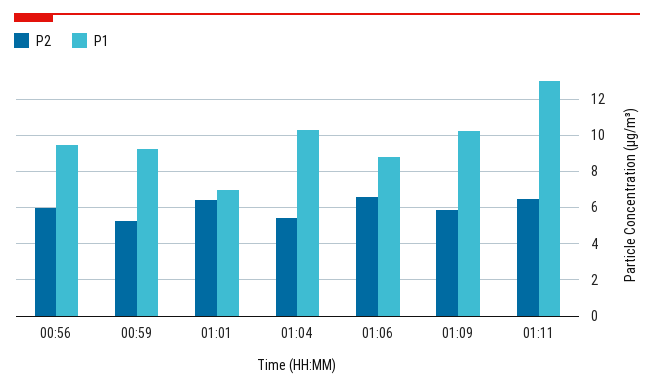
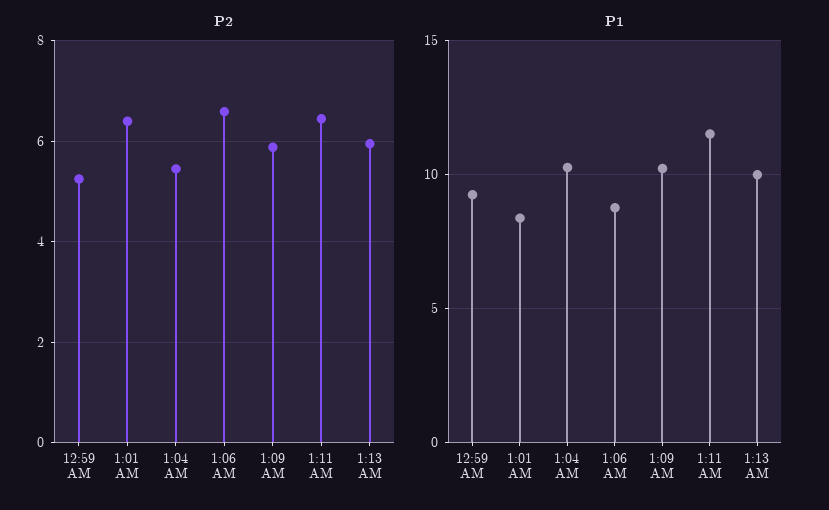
P2, 00:56: 6 -> none
P1, 00:56: 9.5 -> none
P1, 01:01: 7 -> 8.5
P1, 01:11: 13 -> 11.5
P2, 1:13 AM: none -> 6
P1, 1:13 AM: none -> 10

